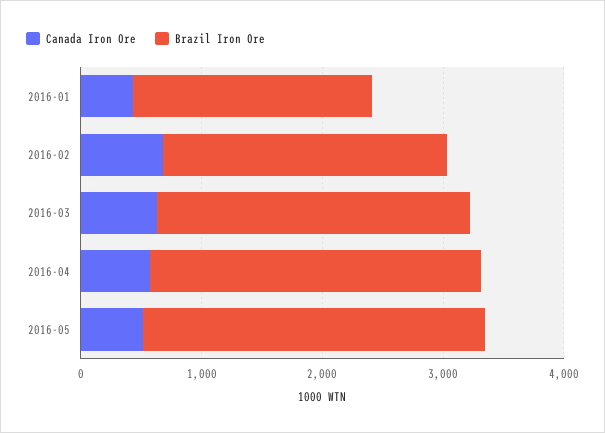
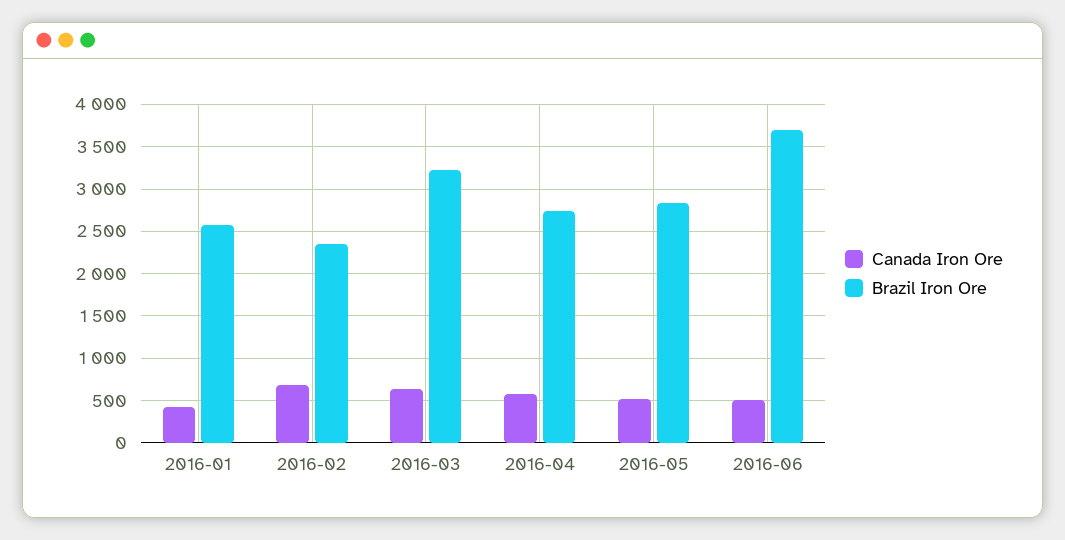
Brazil Iron Ore, 2016-01: 2000 -> 2600
Brazil Iron Ore, 2016-03: 2600 -> 3200
Canada Iron Ore, 2016-06: none -> 500
Brazil Iron Ore, 2016-06: none -> 3700

